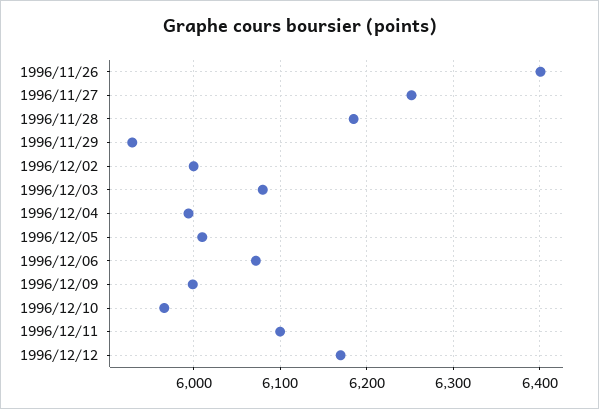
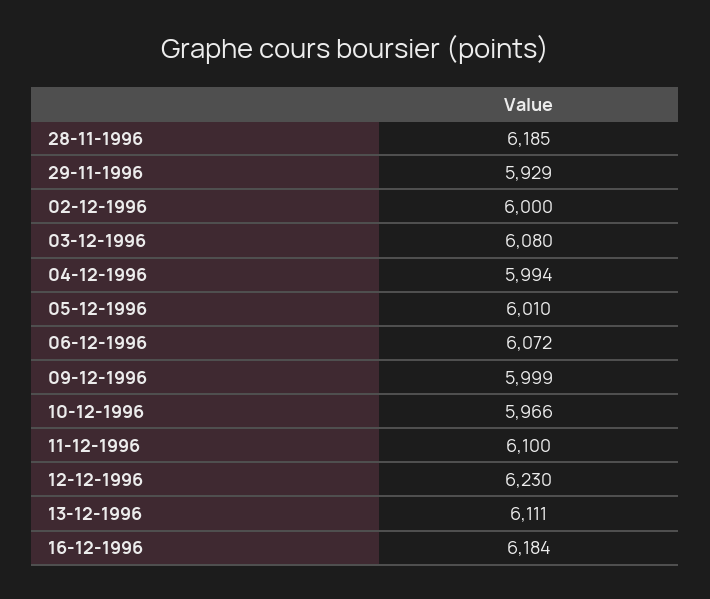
1996/11/26: 6400 -> none
1996/11/27: 6250 -> none
1996/12/12: 6170 -> 6230
13-12-1996: none -> 6111
16-12-1996: none -> 6184

